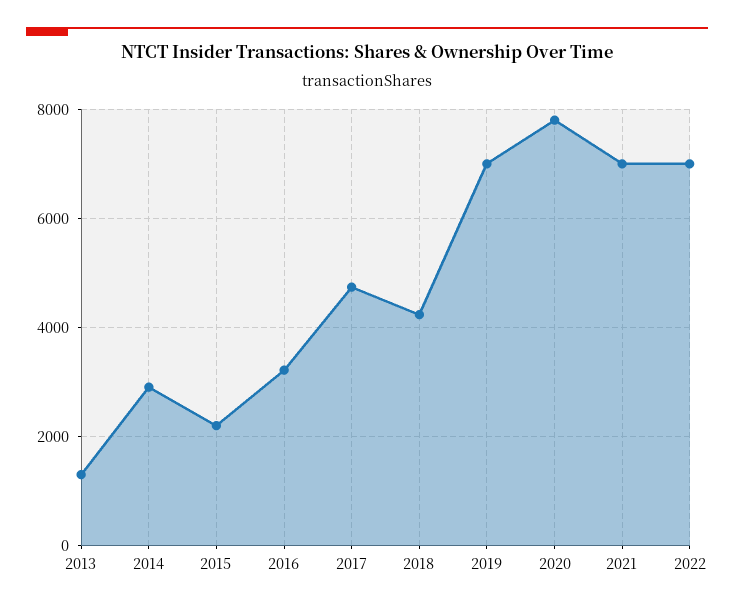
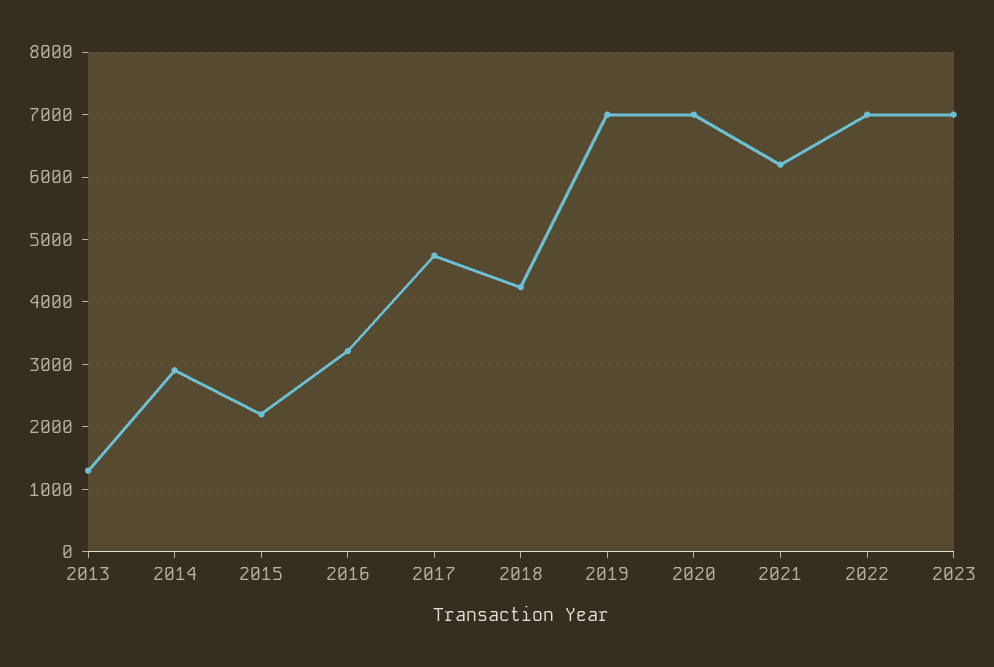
2020: 7800 -> 7000
2021: 7000 -> 6200
2023: none -> 7000

